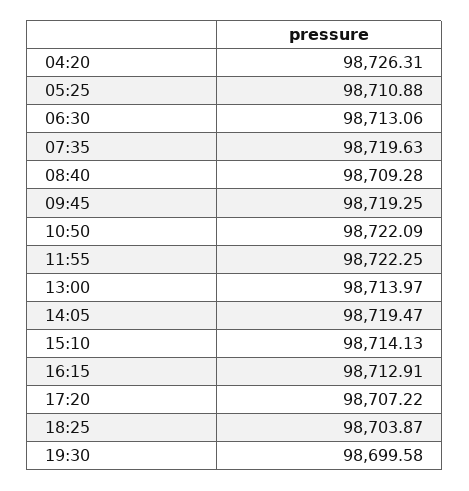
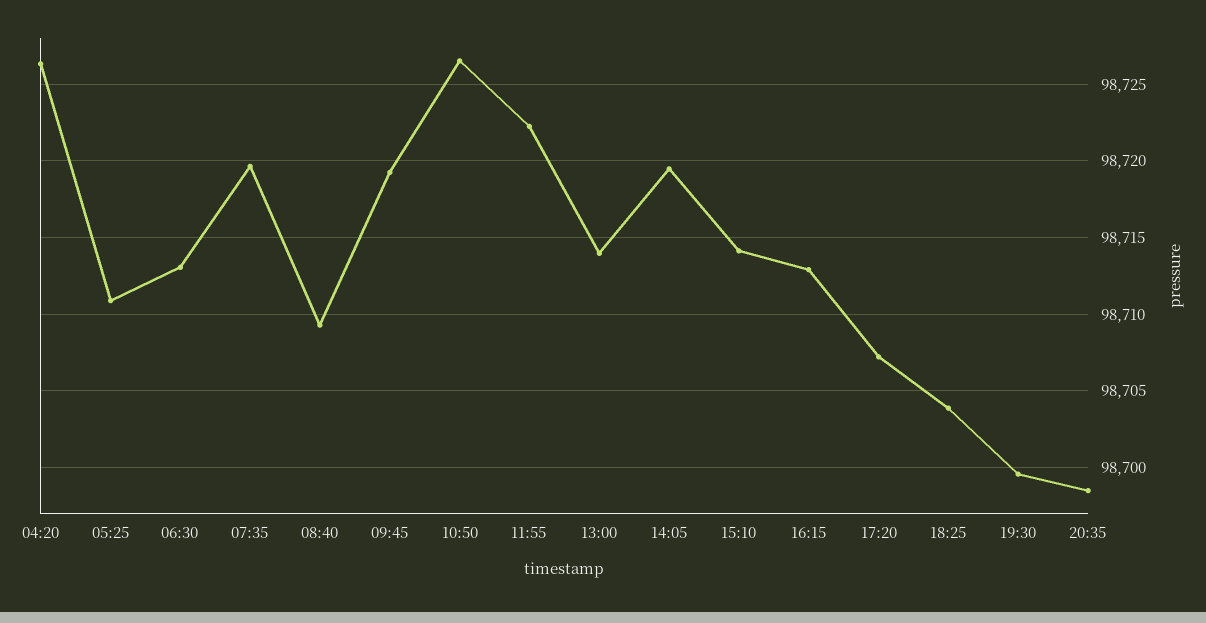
10:50: 98722.09 -> 98726.5
20:35: none -> 98698.5

